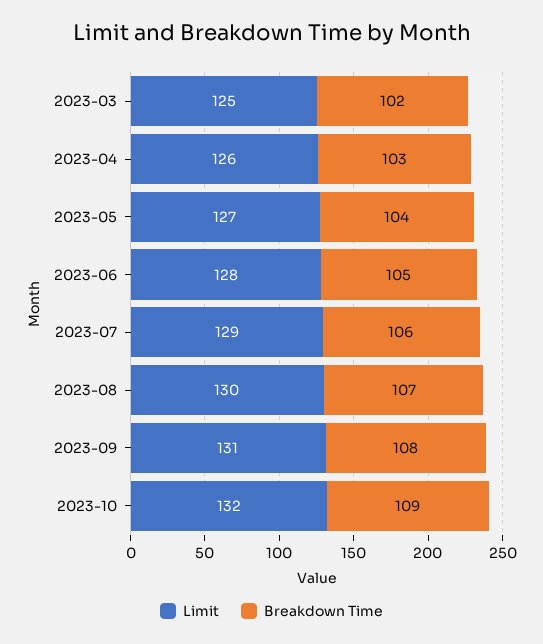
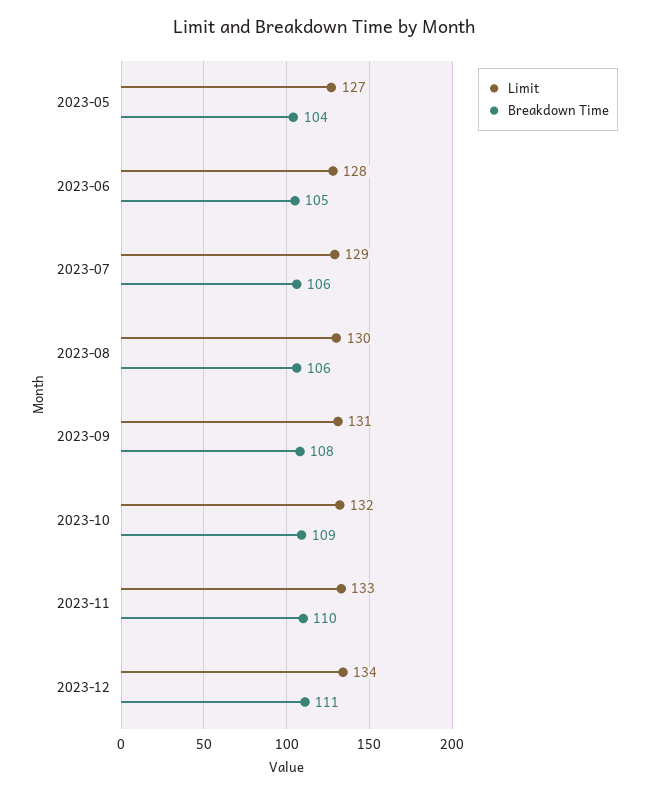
Limit, 2023-03: 125 -> none
Breakdown Time, 2023-03: 102 -> none
Limit, 2023-04: 126 -> none
Breakdown Time, 2023-04: 103 -> none
Breakdown Time, 2023-08: 107 -> 106
Limit, 2023-11: none -> 133
Breakdown Time, 2023-11: none -> 110
Limit, 2023-12: none -> 134
Breakdown Time, 2023-12: none -> 111

